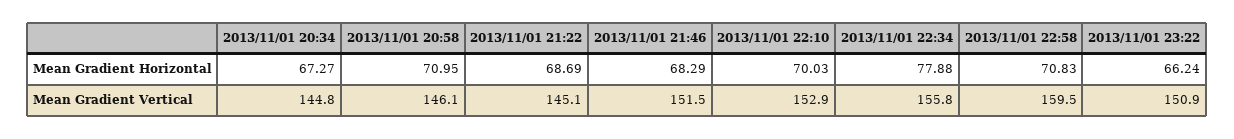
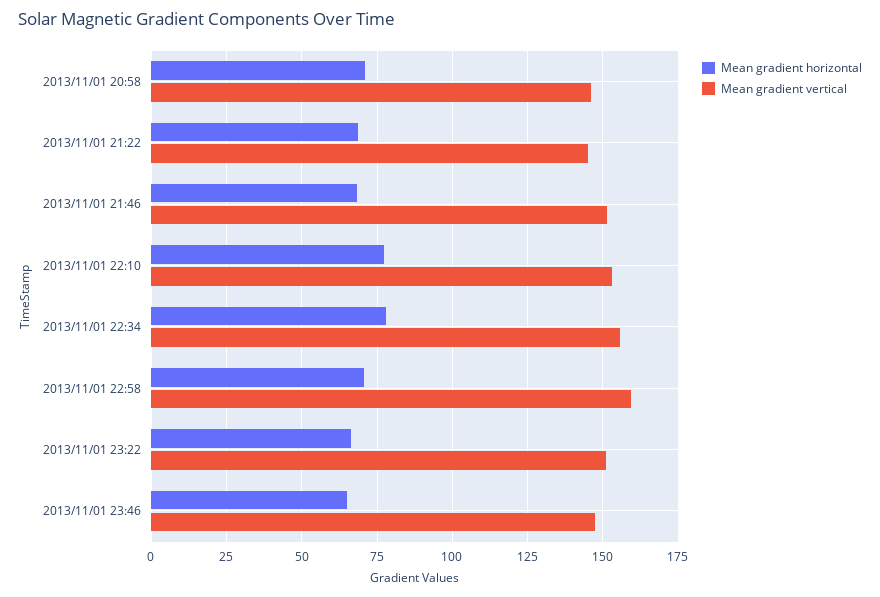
Mean Gradient Horizontal, 2013/11/01 20:34: 67.27 -> none
Mean Gradient Horizontal, 2013/11/01 22:10: 70.03 -> 77.5
Mean Gradient Vertical, 2013/11/01 20:34: 144.8 -> none
Mean Gradient Horizontal, 2013/11/01 23:46: none -> 65
Mean Gradient Vertical, 2013/11/01 23:46: none -> 147.5

